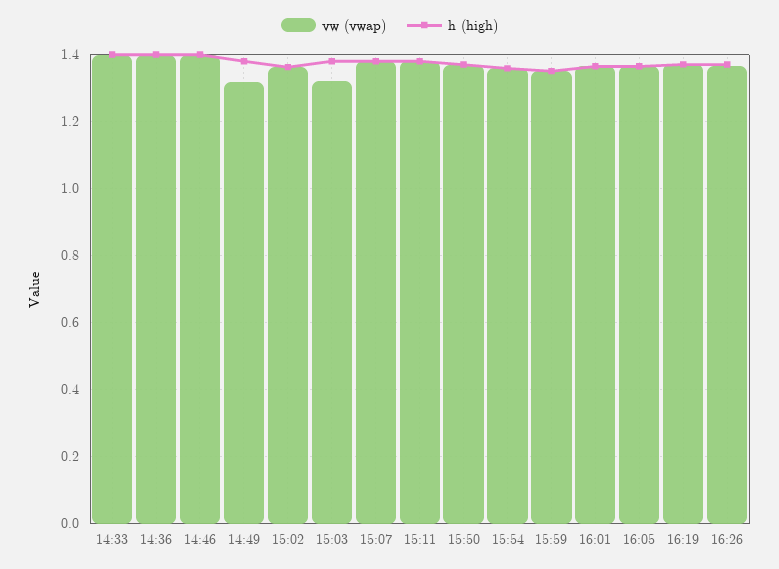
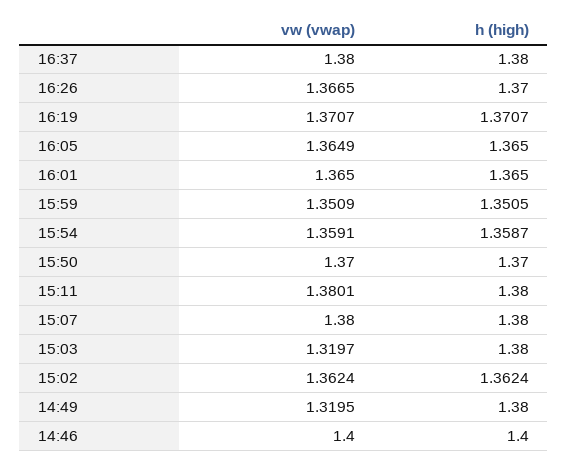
vw (vwap), 14:33: 1.4 -> none
h (high), 14:33: 1.4 -> none
vw (vwap), 14:36: 1.4 -> none
h (high), 14:36: 1.4 -> none
vw (vwap), 16:37: none -> 1.38
h (high), 16:37: none -> 1.38

